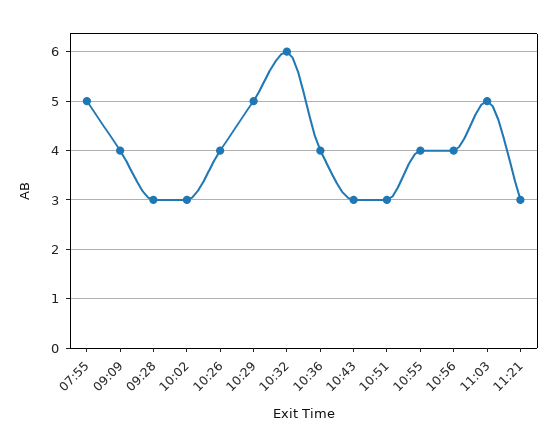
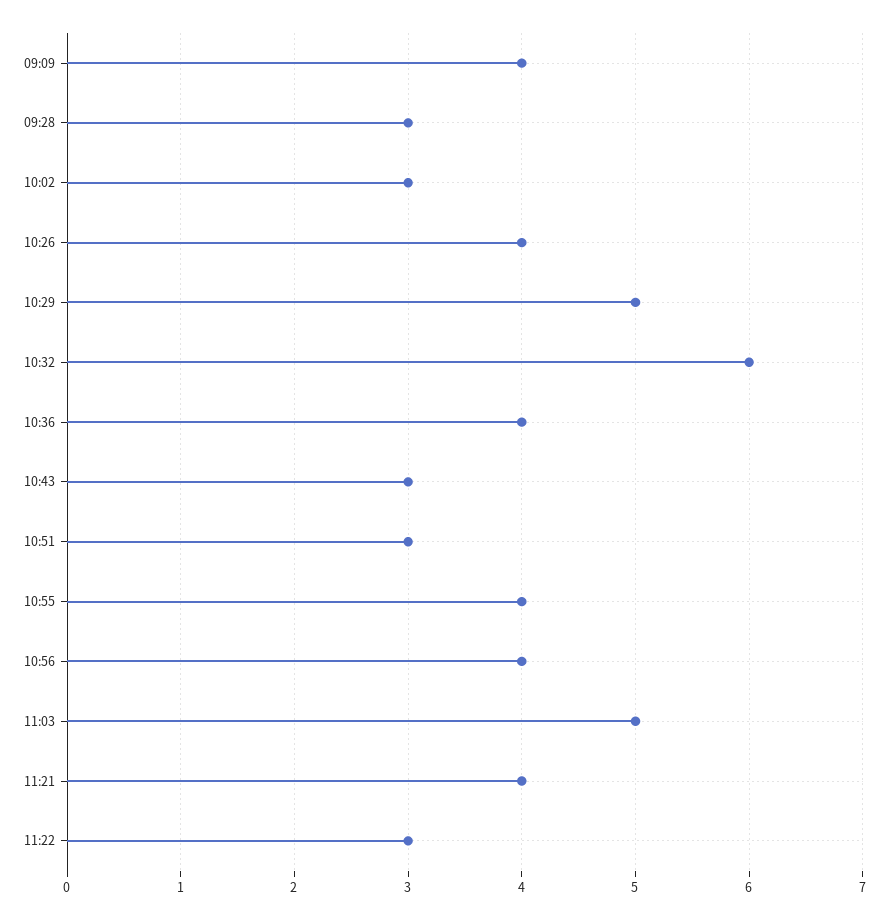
07:55: 5 -> none
11:21: 3 -> 4
11:22: none -> 3

